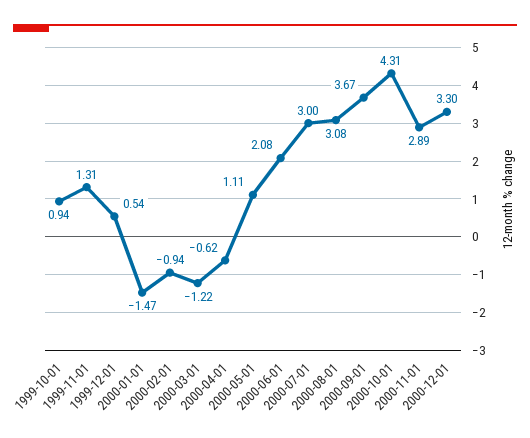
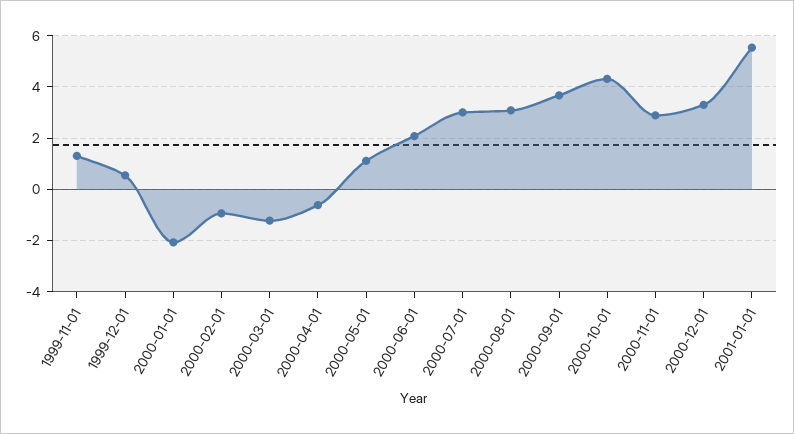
1999-10-01: 0.94 -> none
2000-01-01: -1.47 -> -2
2001-01-01: none -> 5.5

